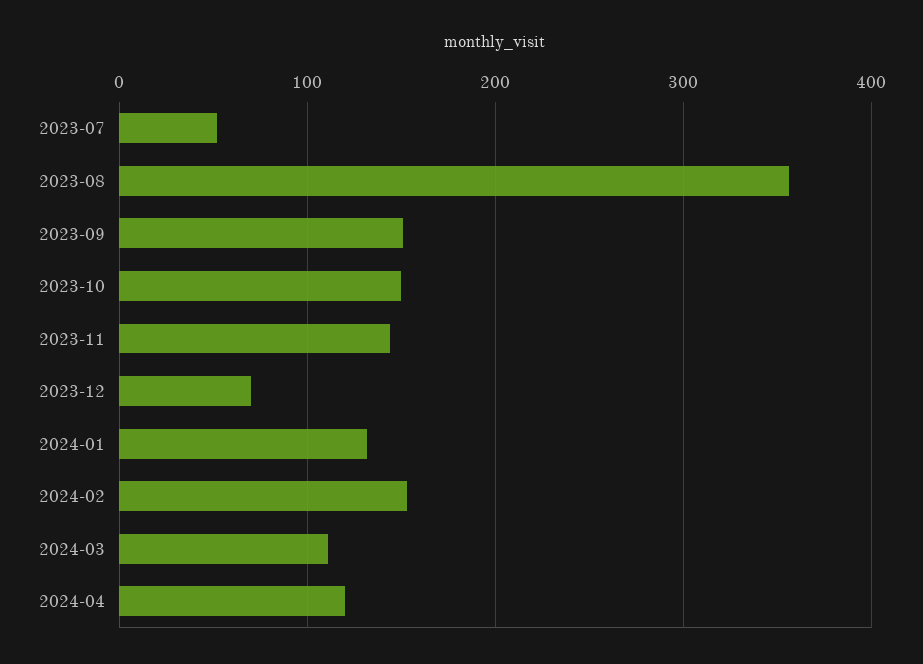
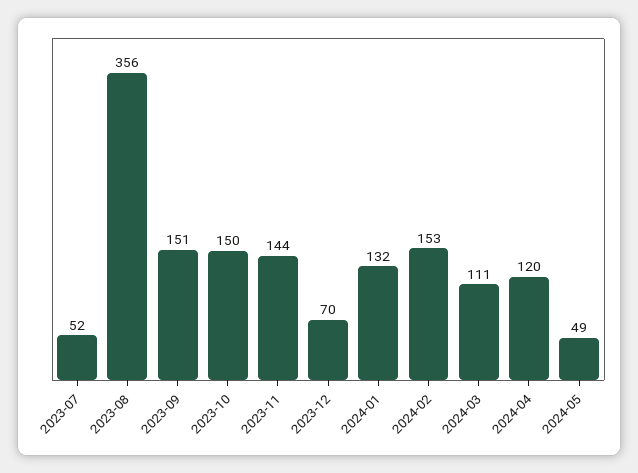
2024-05: none -> 49

